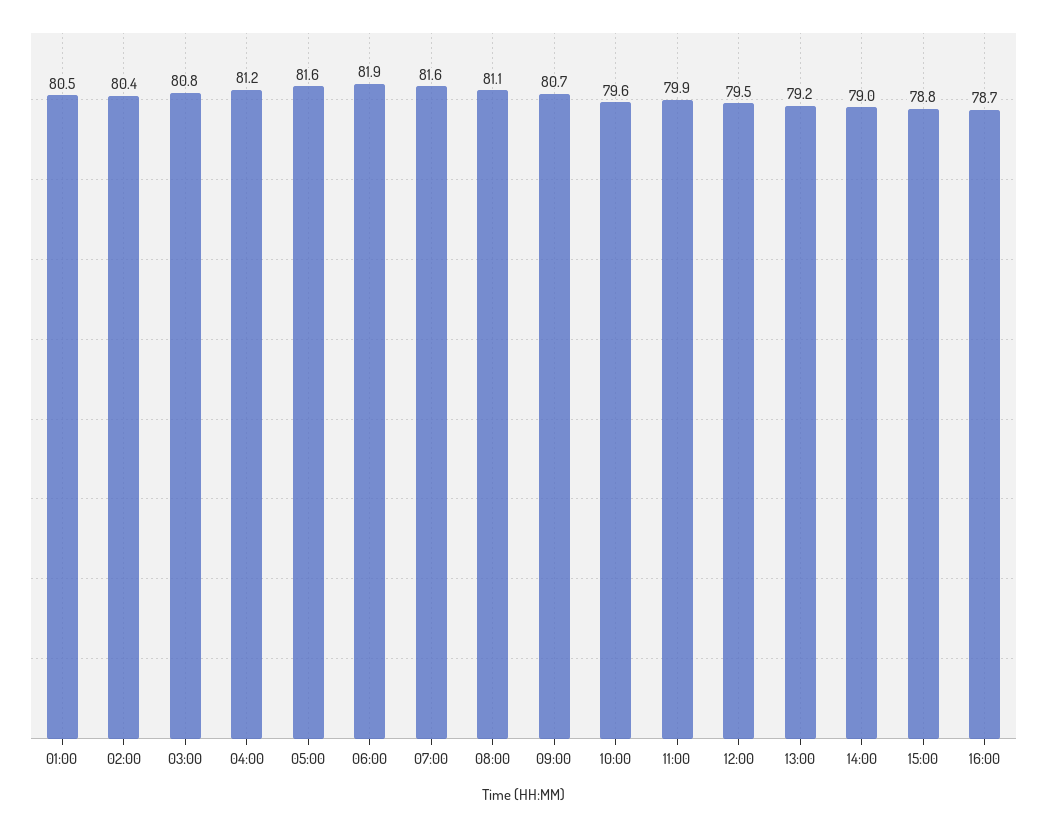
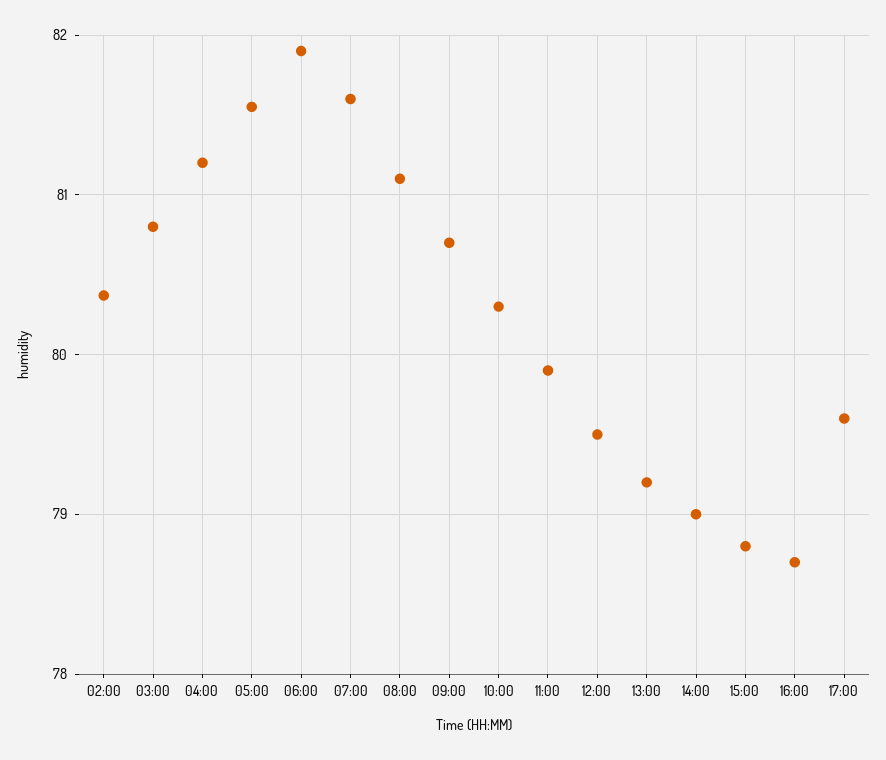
01:00: 80.5 -> none
10:00: 79.6 -> 80.3
17:00: none -> 79.6

